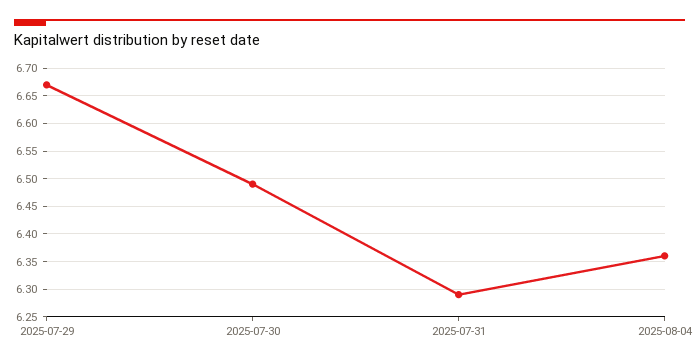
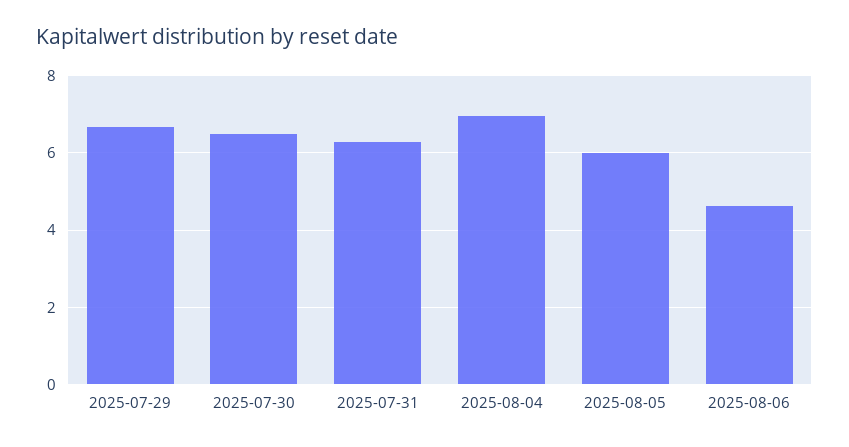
2025-08-04: 6.35 -> 7
2025-08-05: none -> 6
2025-08-06: none -> 4.6

